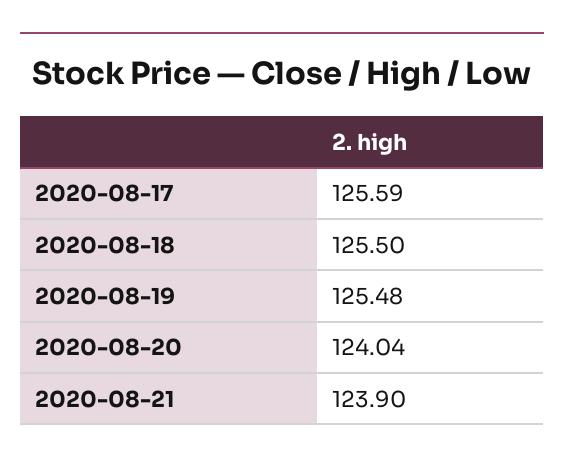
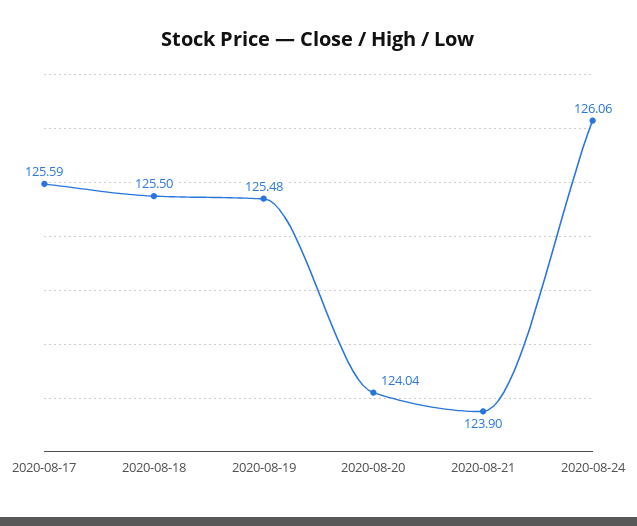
2020-08-24: none -> 126.06

